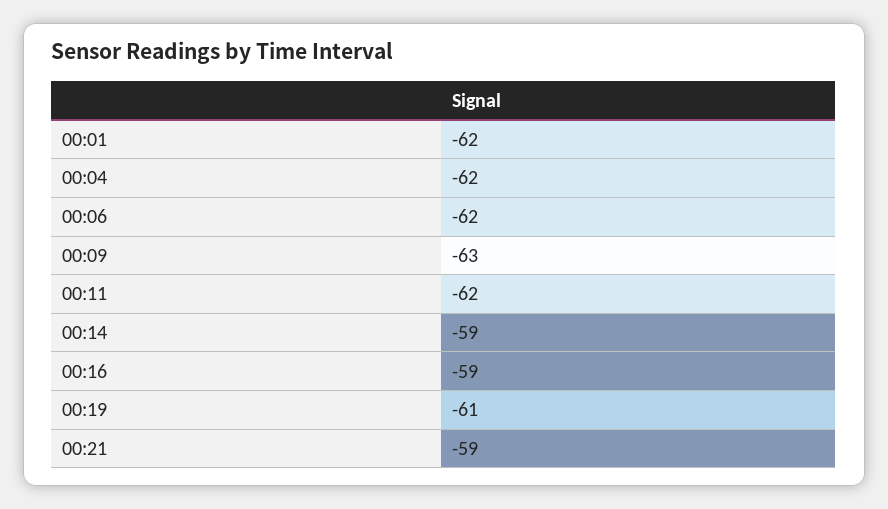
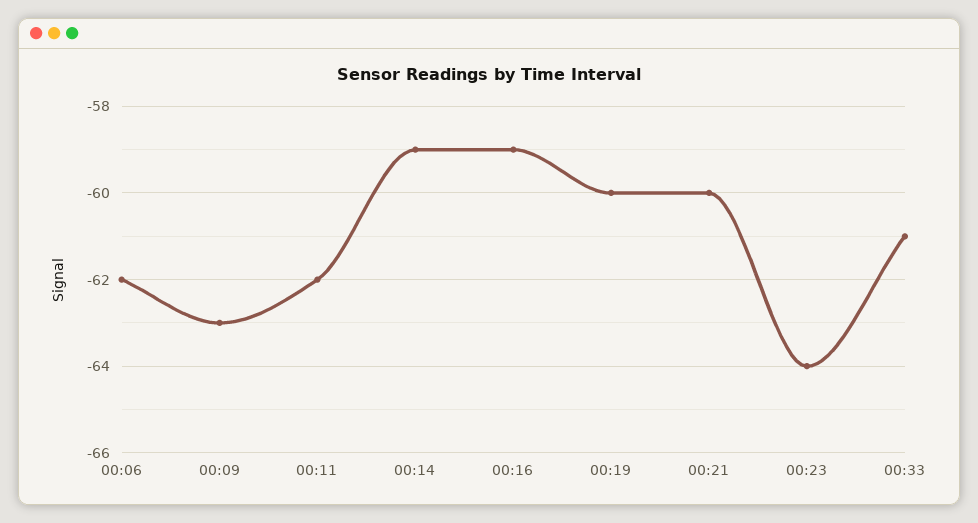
00:01: -62 -> none
00:04: -62 -> none
00:19: -61 -> -60
00:21: -59 -> -60
00:23: none -> -64
00:33: none -> -61

